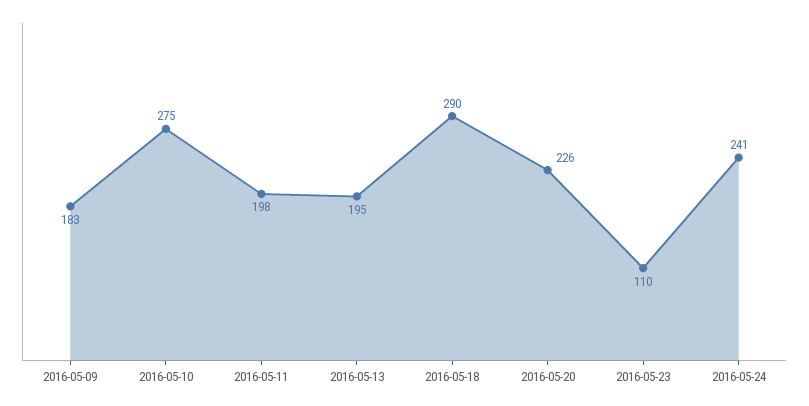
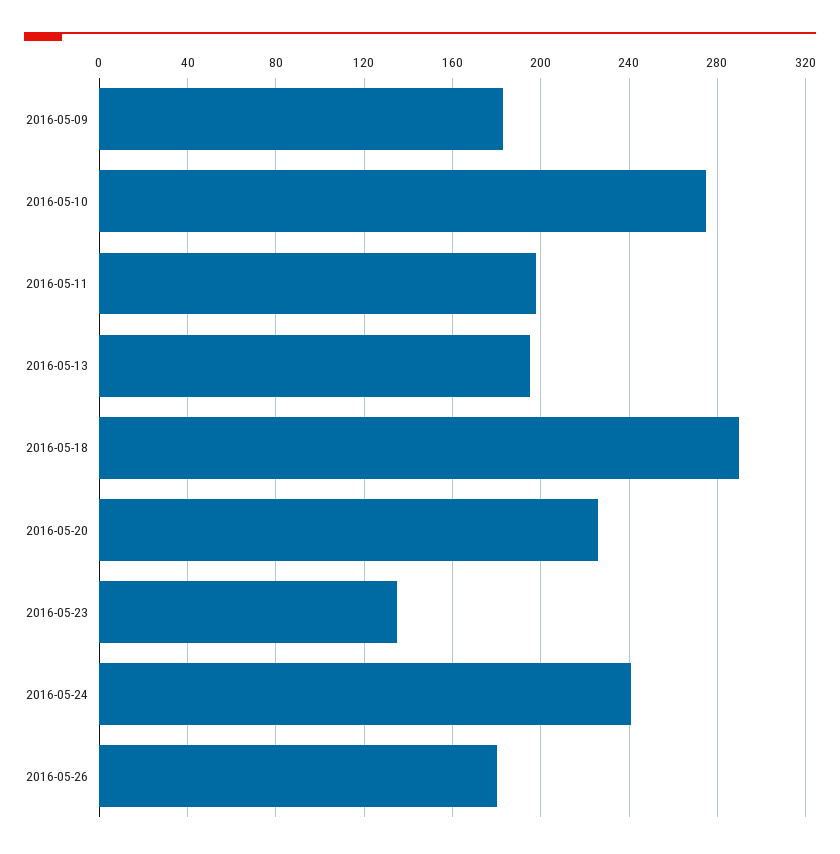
2016-05-23: 110 -> 135
2016-05-26: none -> 180

